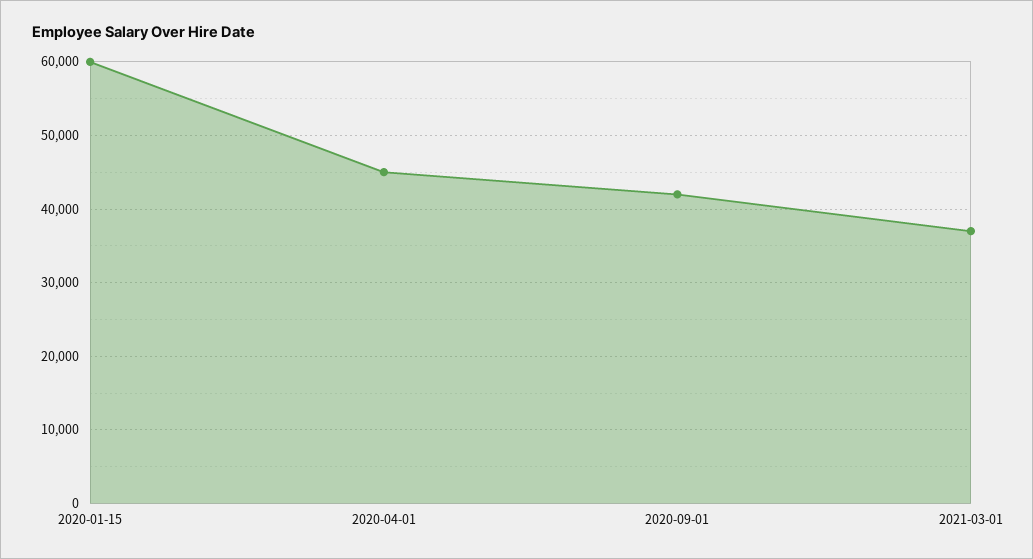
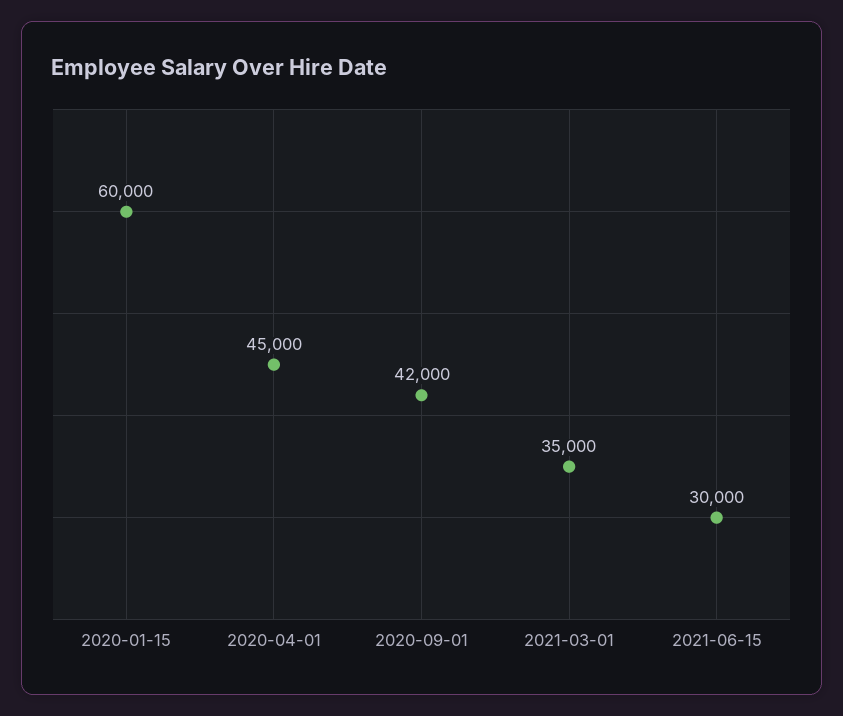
2021-03-01: 37000 -> 35000
2021-06-15: none -> 30000

